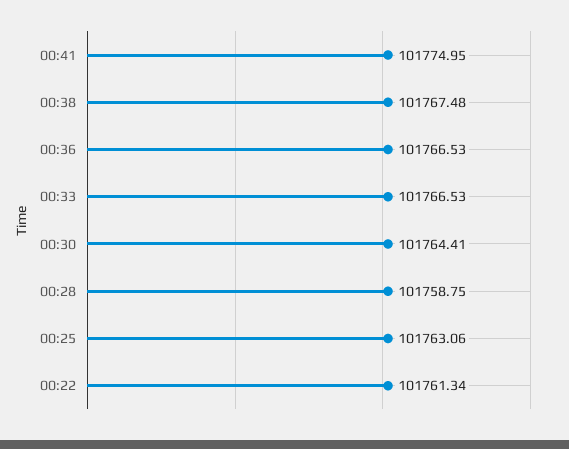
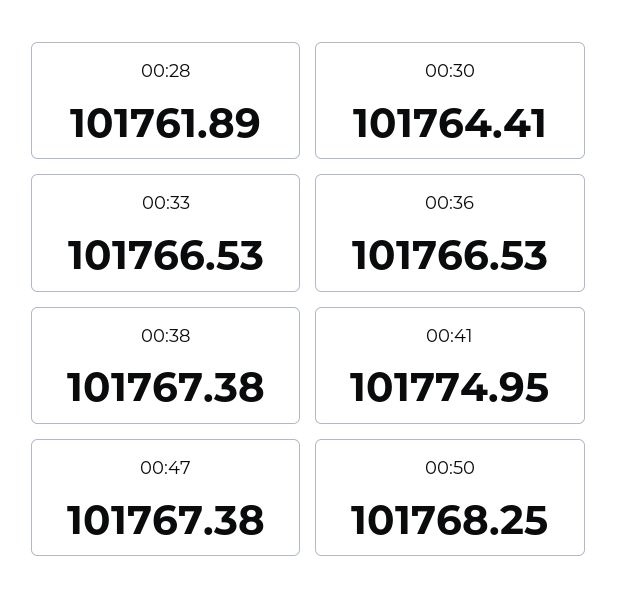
00:38: 101767.48 -> 101767.38
00:28: 101758.75 -> 101761.89
00:25: 101763.06 -> none
00:22: 101761.34 -> none
00:47: none -> 101767.38
00:50: none -> 101768.25

